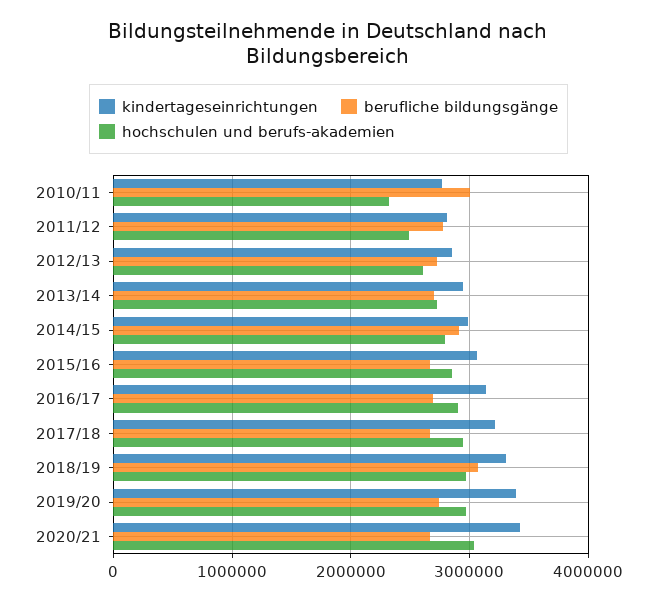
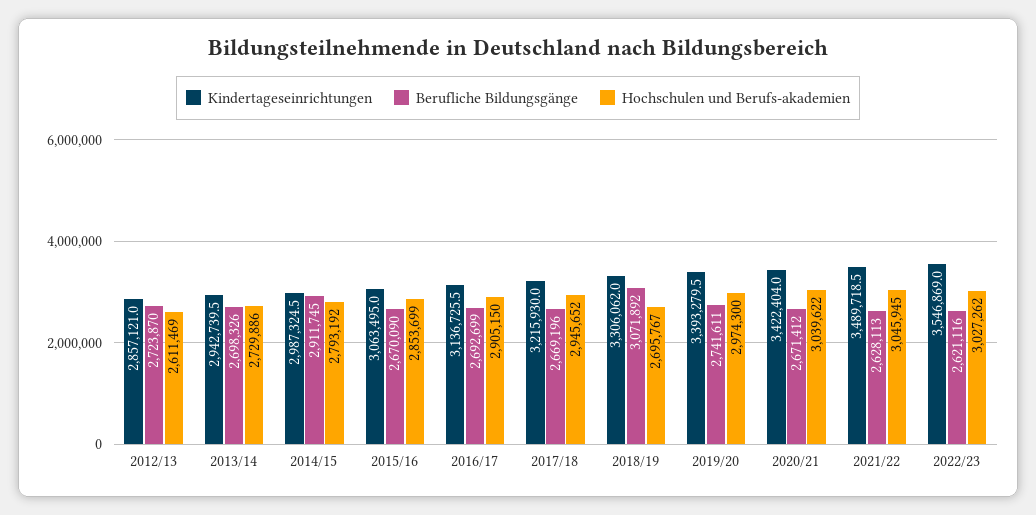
kindertageseinrichtungen, 2010/11: 2800000 -> none
berufliche bildungsgänge, 2010/11: 3000000 -> none
hochschulen und berufs-akademien, 2010/11: 2300000 -> none
kindertageseinrichtungen, 2011/12: 2800000 -> none
berufliche bildungsgänge, 2011/12: 2800000 -> none
hochschulen und berufs-akademien, 2011/12: 2500000 -> none
hochschulen und berufs-akademien, 2018/19: 3000000 -> 2695767
kindertageseinrichtungen, 2021/22: none -> 3489718.5
berufliche bildungsgänge, 2021/22: none -> 2628113
hochschulen und berufs-akademien, 2021/22: none -> 3045945
kindertageseinrichtungen, 2022/23: none -> 3546869
berufliche bildungsgänge, 2022/23: none -> 2621116
hochschulen und berufs-akademien, 2022/23: none -> 3027262

